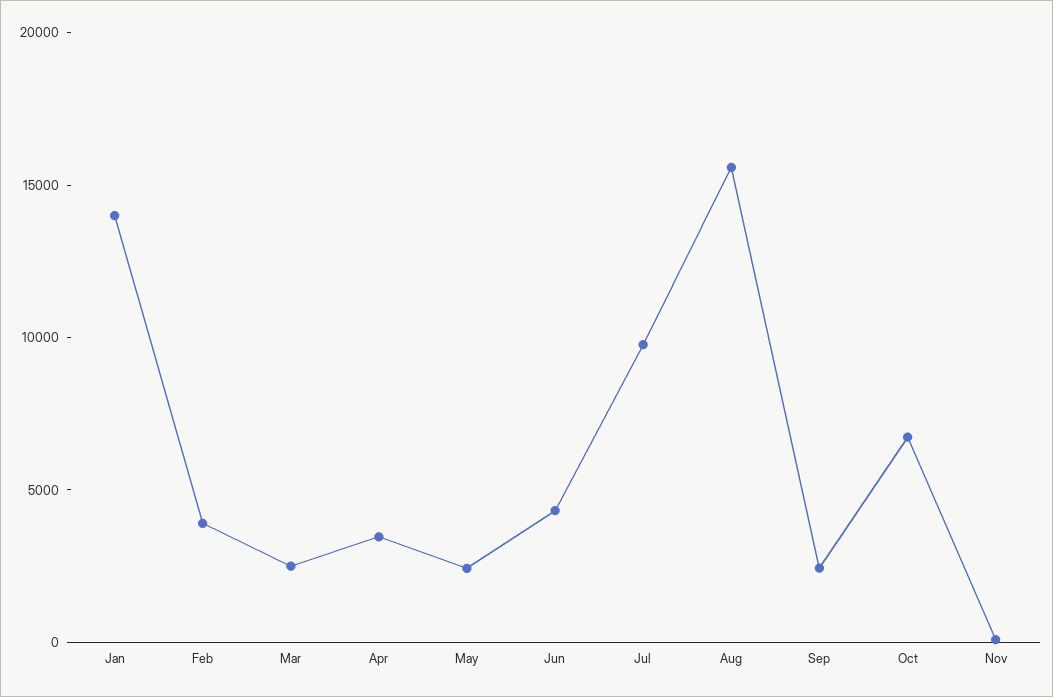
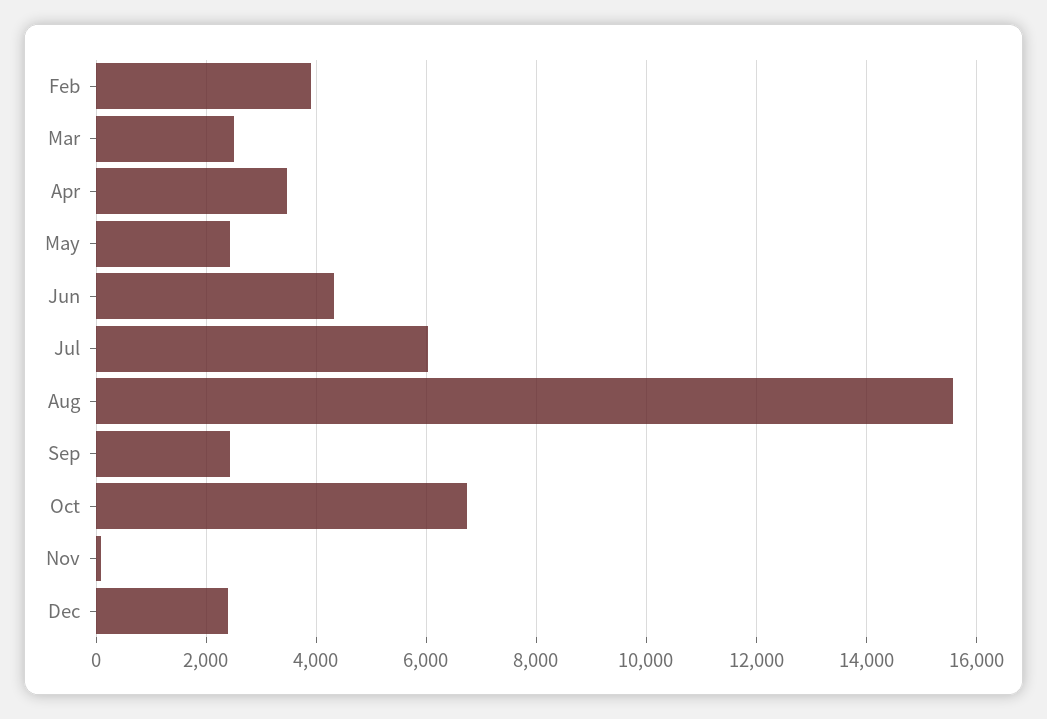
Jan: 14000 -> none
Jul: 10000 -> 6000
Dec: none -> 2400

